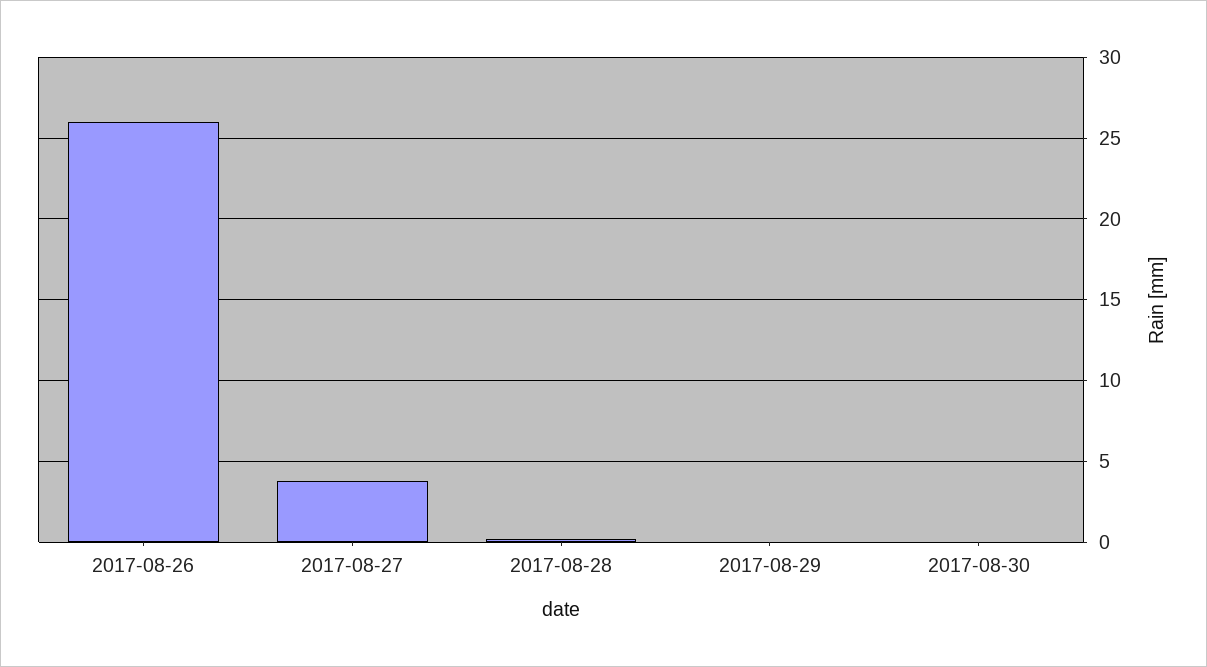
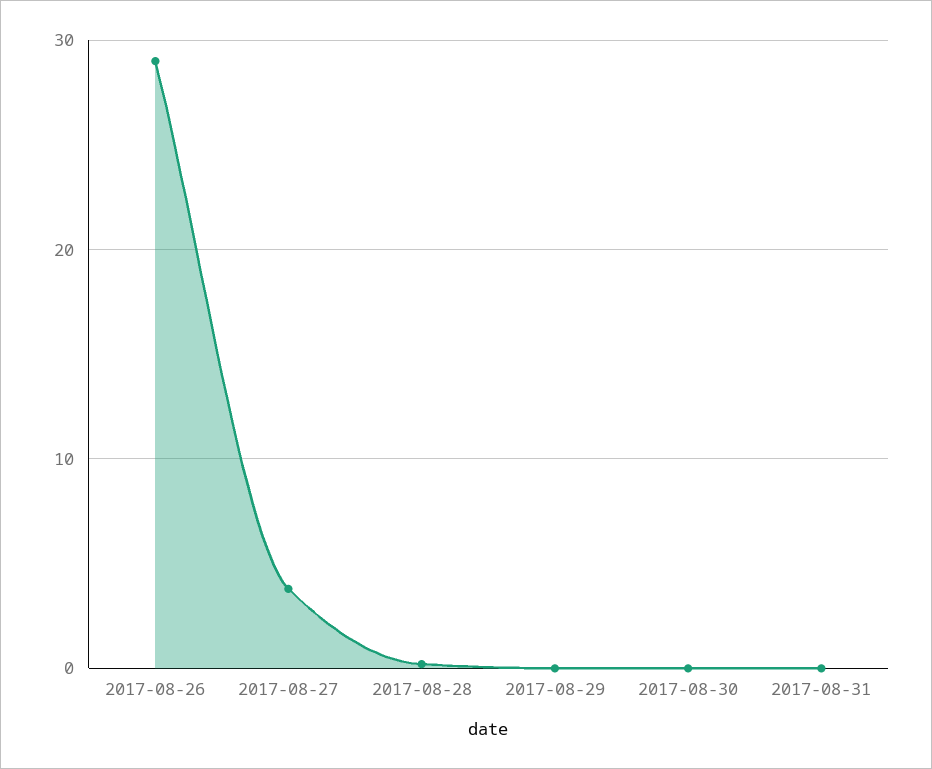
2017-08-26: 26 -> 29
2017-08-31: none -> 0

